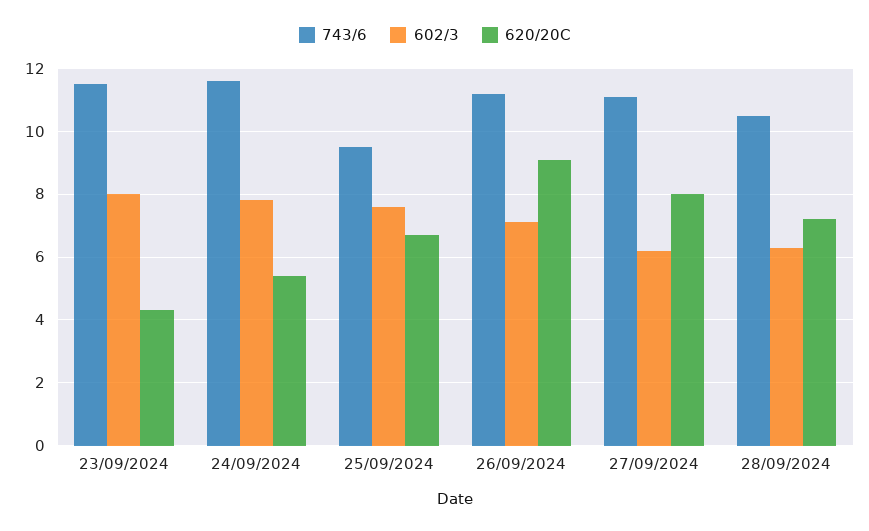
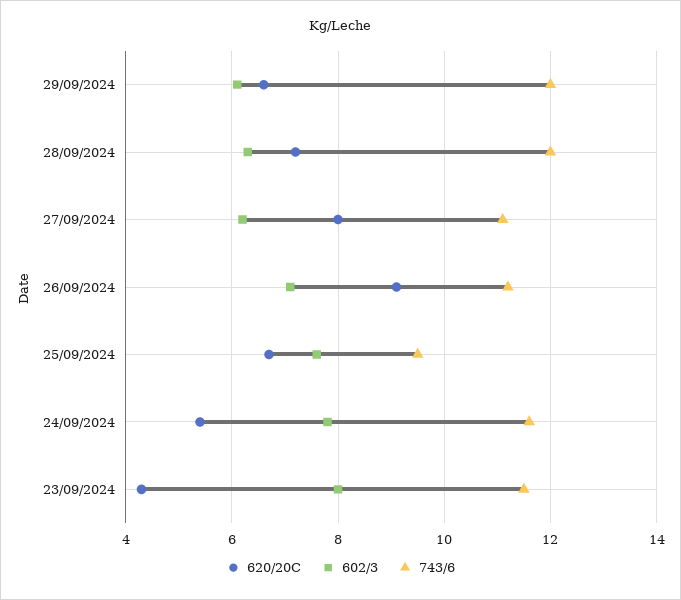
743/6, 28/09/2024: 10.5 -> 12
620/20C, 29/09/2024: none -> 6.5
602/3, 29/09/2024: none -> 6
743/6, 29/09/2024: none -> 12

